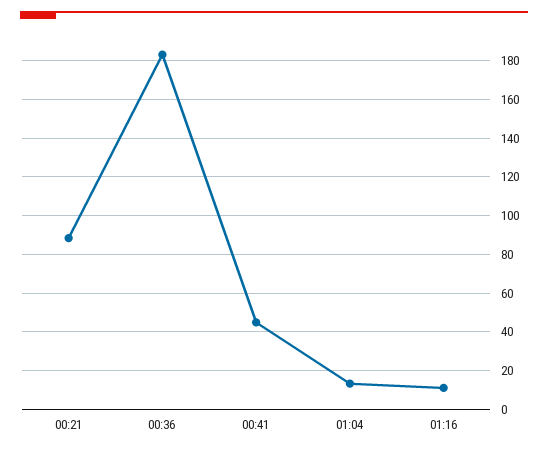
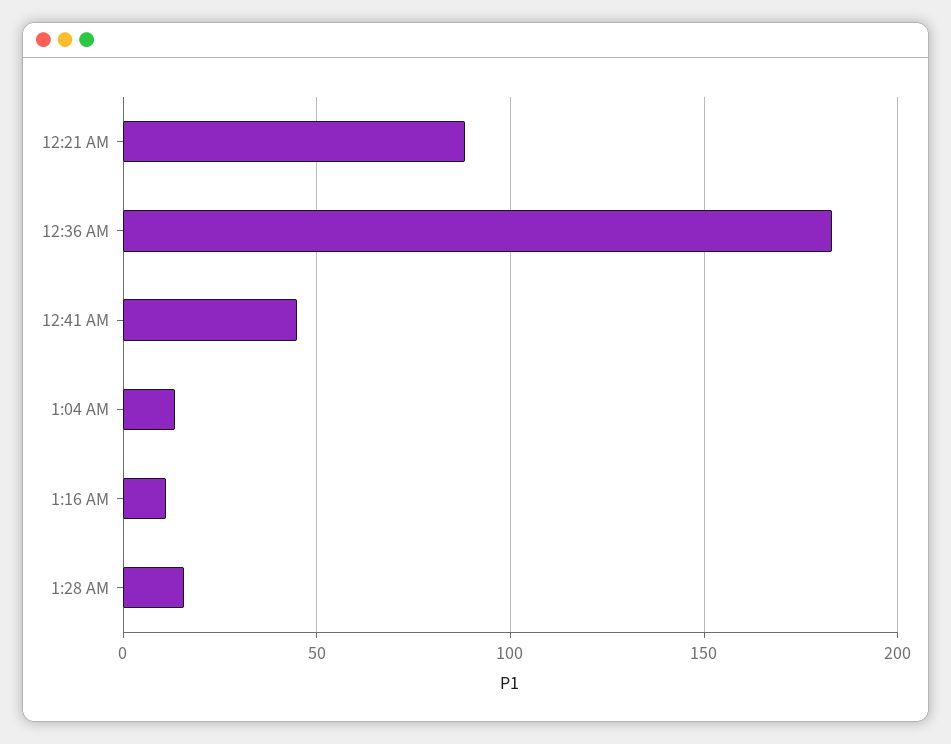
1:28 AM: none -> 15

